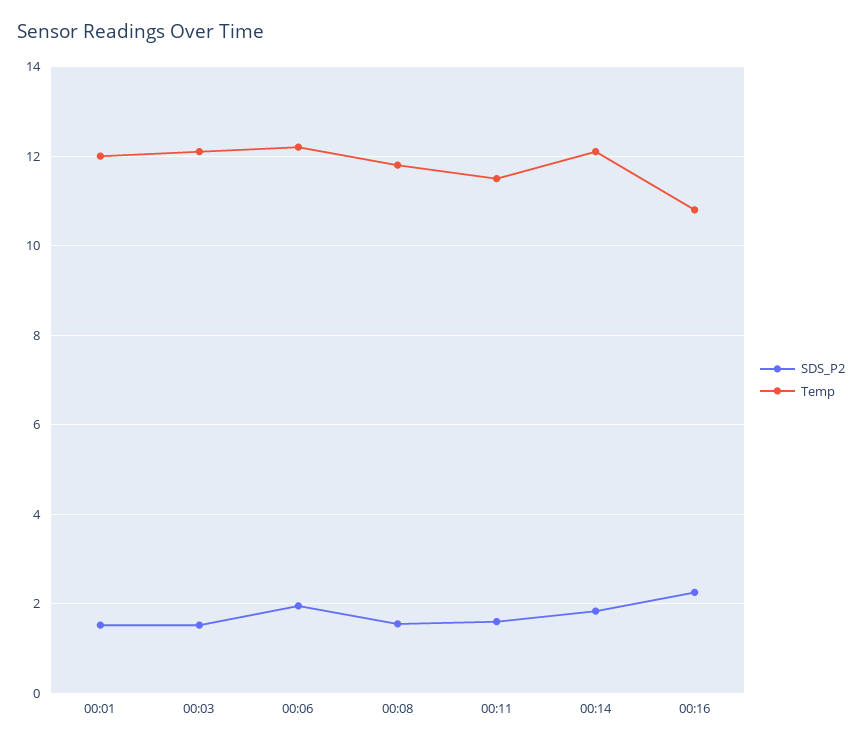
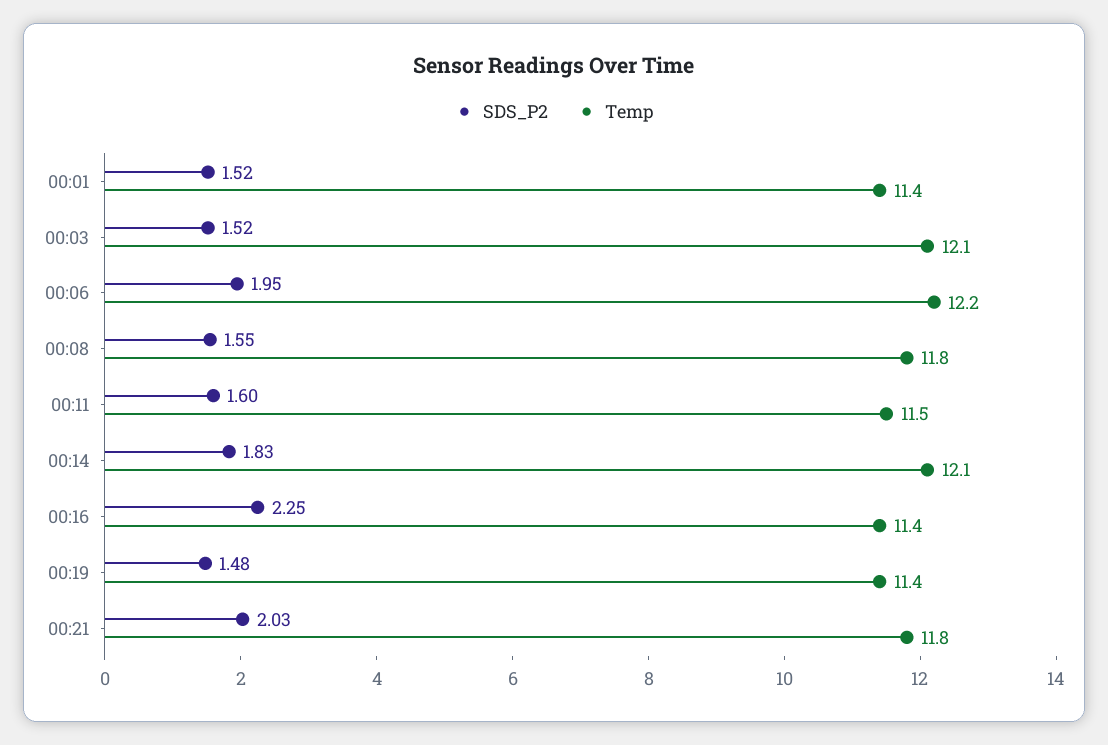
Temp, 00:01: 12 -> 11.4
Temp, 00:16: 10.8 -> 11.4
SDS_P2, 00:19: none -> 1.48
Temp, 00:19: none -> 11.4
SDS_P2, 00:21: none -> 2.03
Temp, 00:21: none -> 11.8

